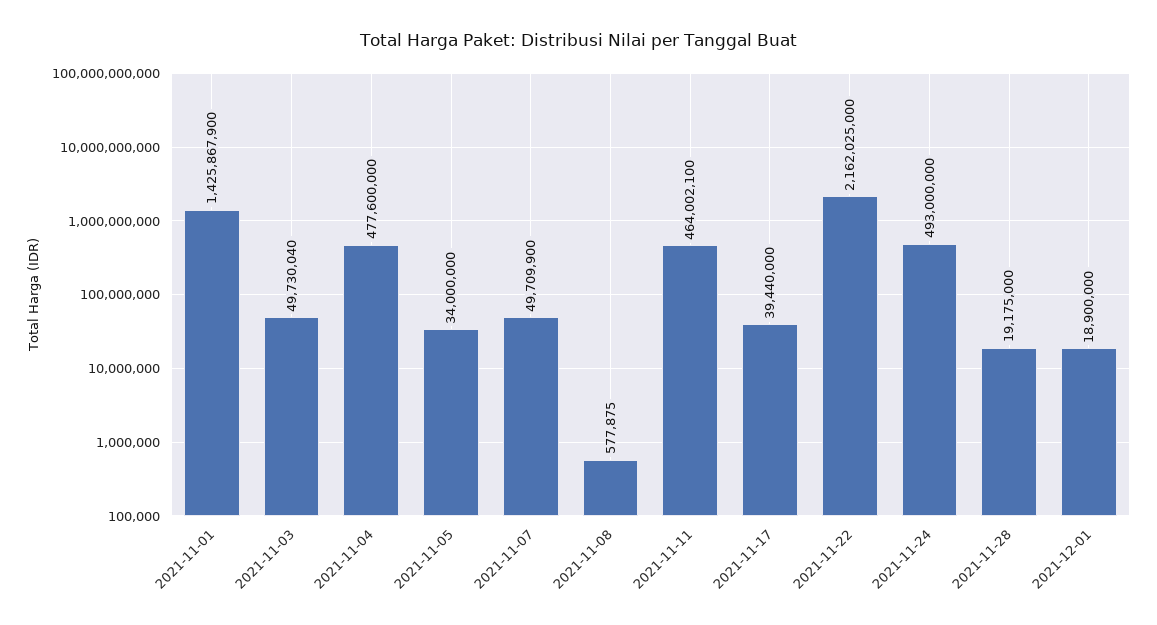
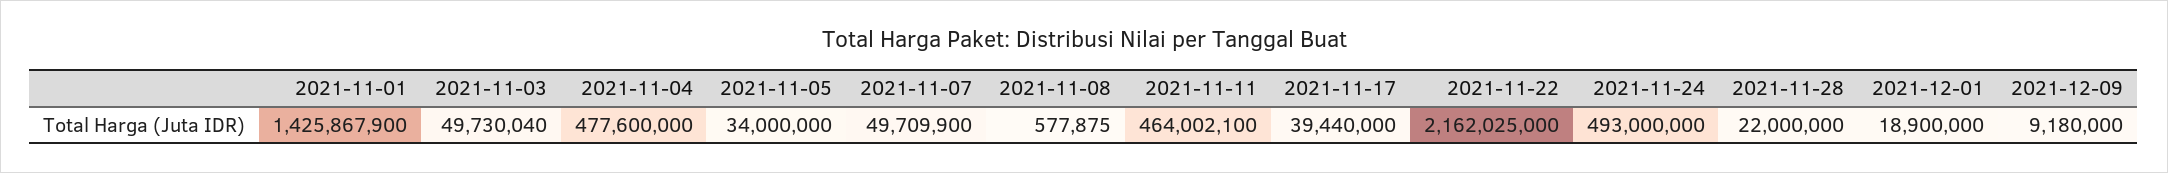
2021-11-28: 19175000 -> 22000000
2021-12-09: none -> 9180000

